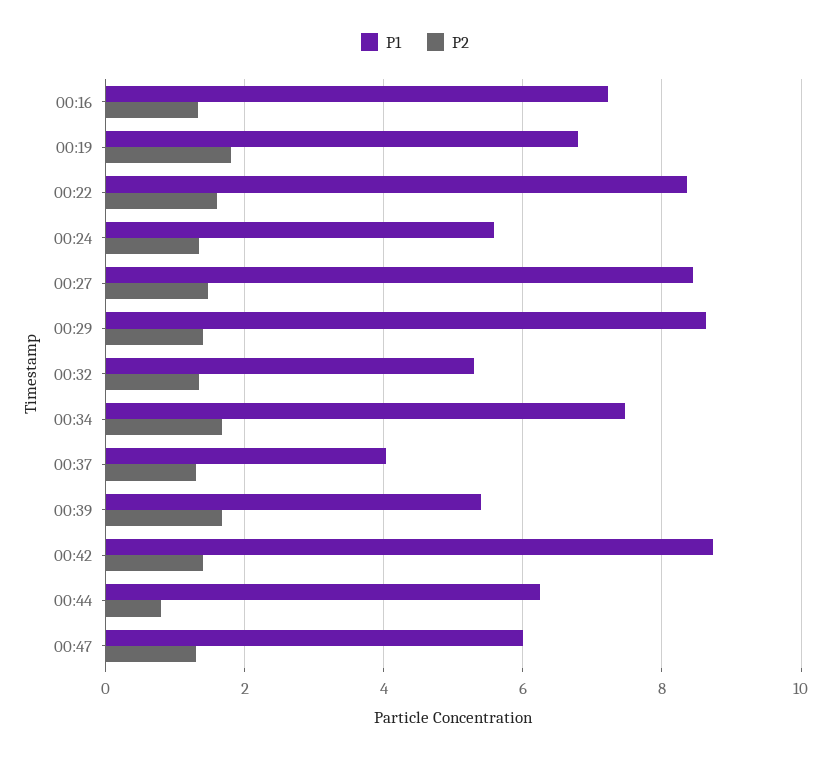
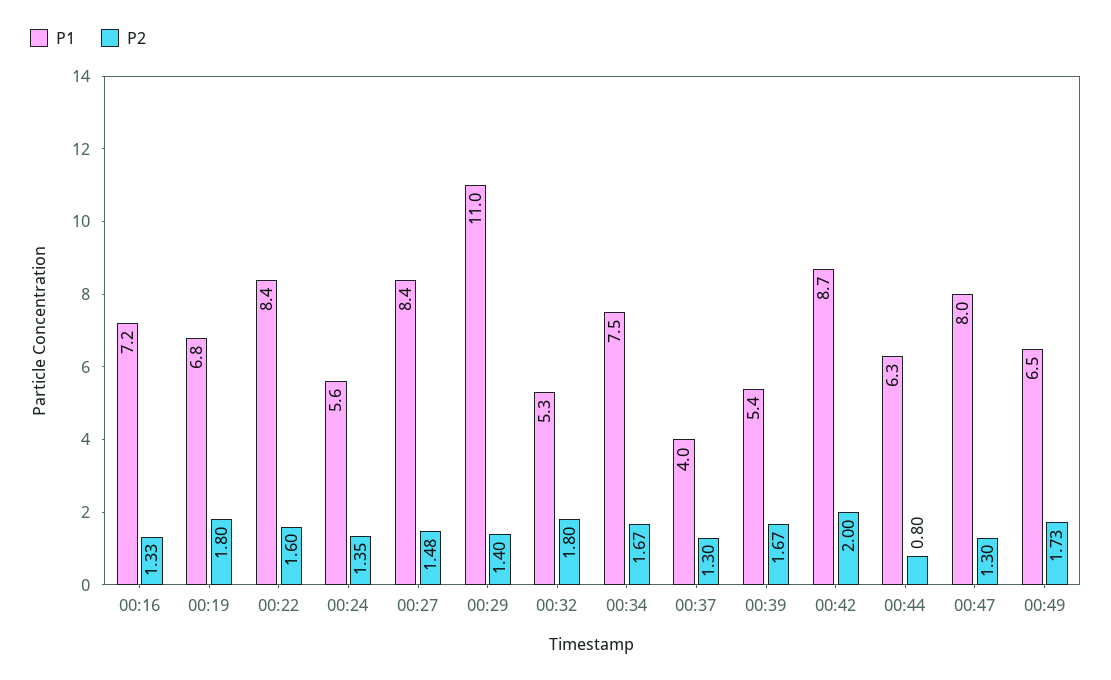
P1, 00:29: 8.6 -> 11
P2, 00:32: 1.4 -> 1.8
P2, 00:42: 1.4 -> 2
P1, 00:47: 6 -> 8
P1, 00:49: none -> 6.5
P2, 00:49: none -> 1.73

